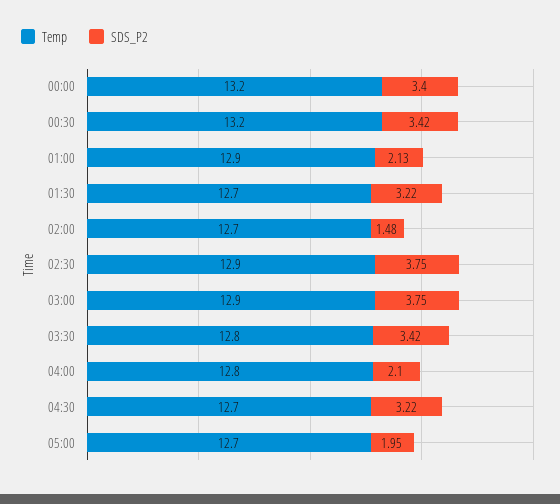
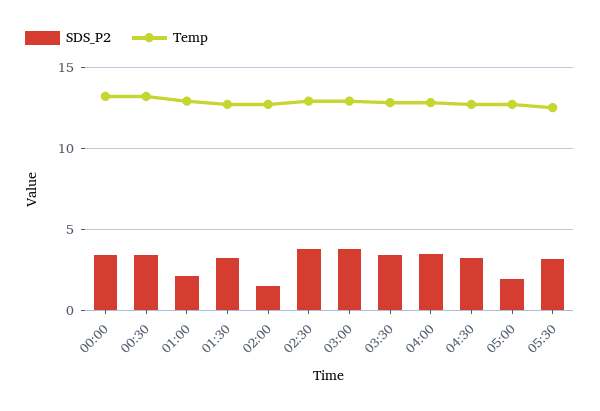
SDS_P2, 04:00: 2.1 -> 3.5
SDS_P2, 05:30: none -> 3
Temp, 05:30: none -> 12.5

